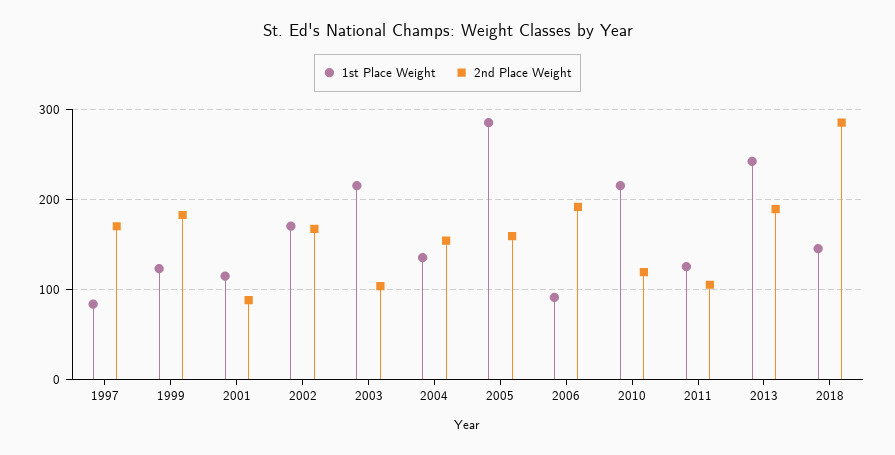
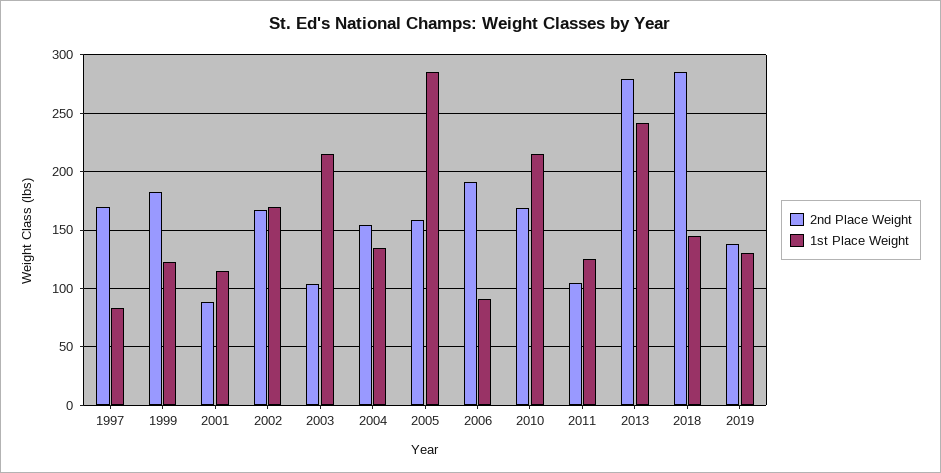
2nd Place Weight, 2010: 120 -> 170
2nd Place Weight, 2013: 190 -> 280
2nd Place Weight, 2019: none -> 140
1st Place Weight, 2019: none -> 130

